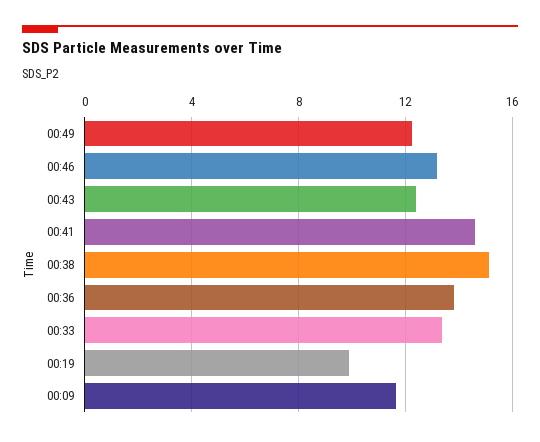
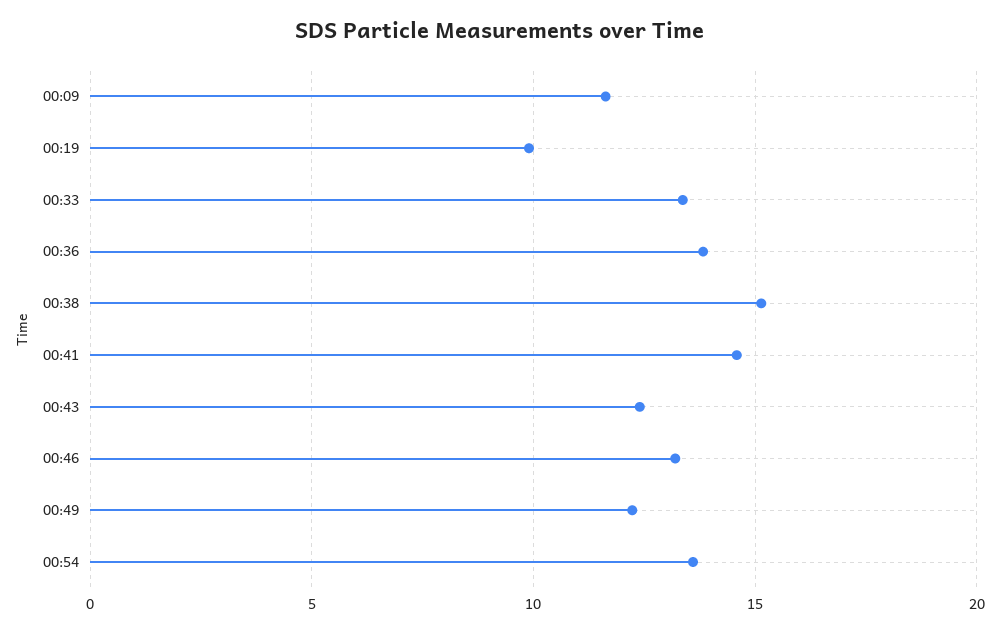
00:54: none -> 13.5

